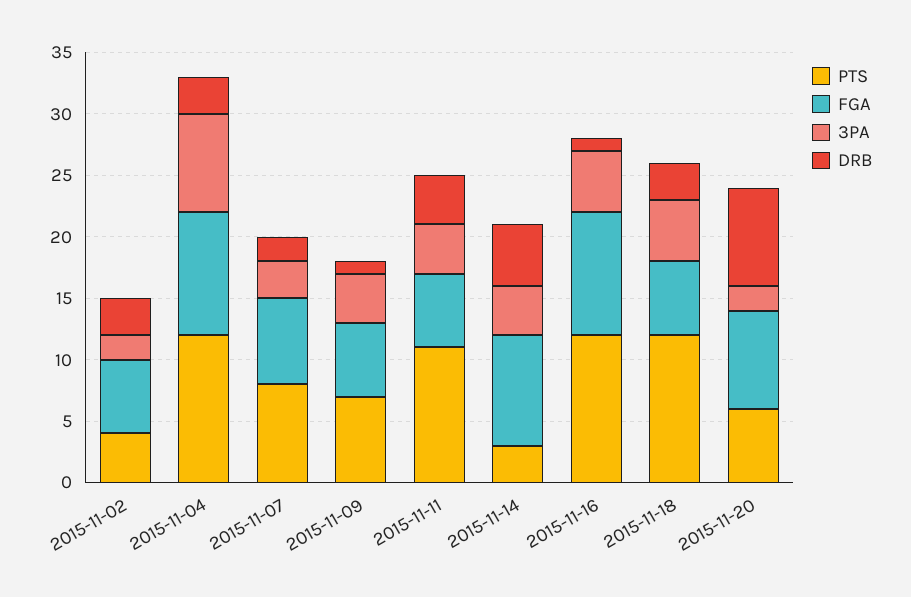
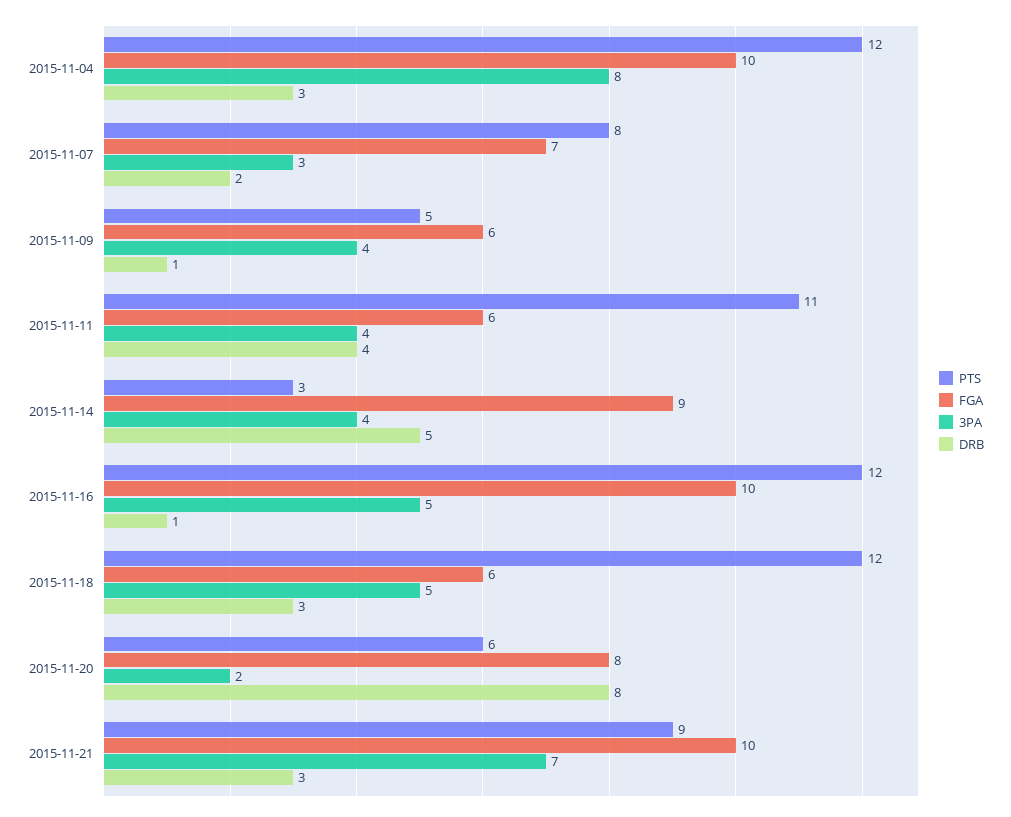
PTS, 2015-11-02: 4 -> none
FGA, 2015-11-02: 6 -> none
3PA, 2015-11-02: 2 -> none
DRB, 2015-11-02: 3 -> none
PTS, 2015-11-09: 7 -> 5
PTS, 2015-11-21: none -> 9
FGA, 2015-11-21: none -> 10
3PA, 2015-11-21: none -> 7
DRB, 2015-11-21: none -> 3

